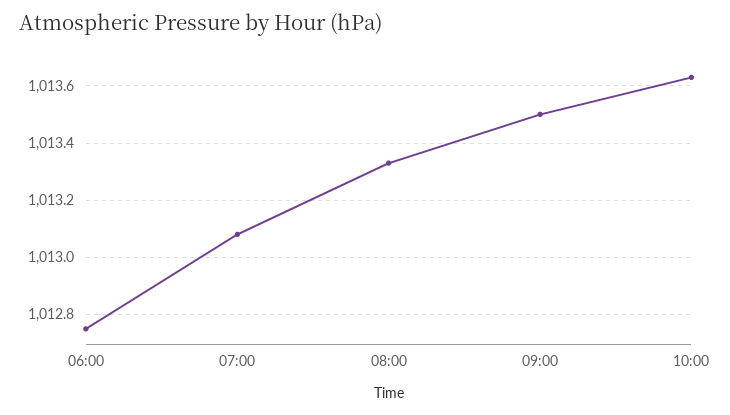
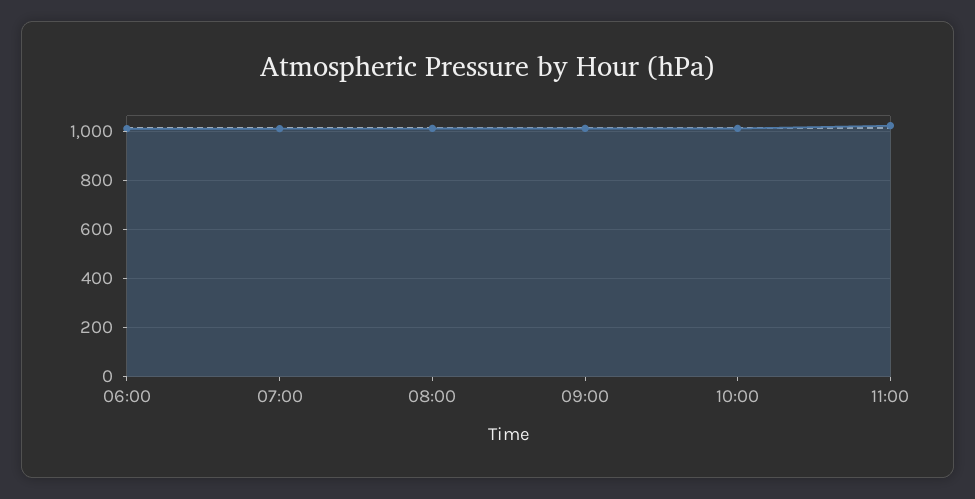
11:00: none -> 1025

